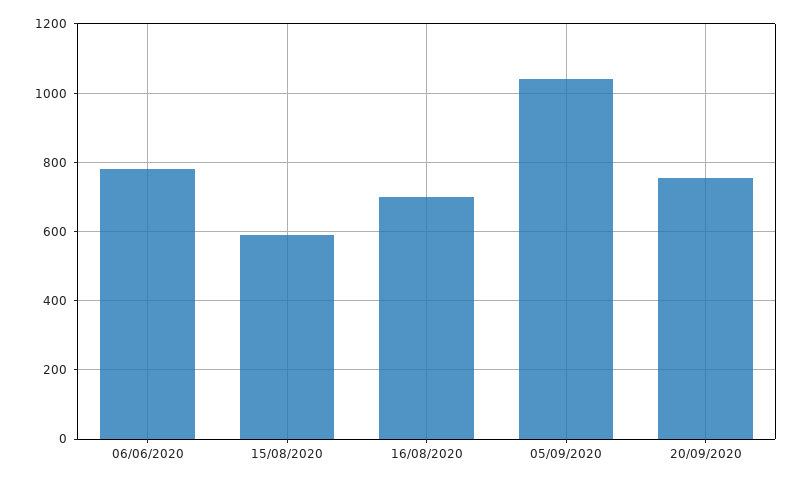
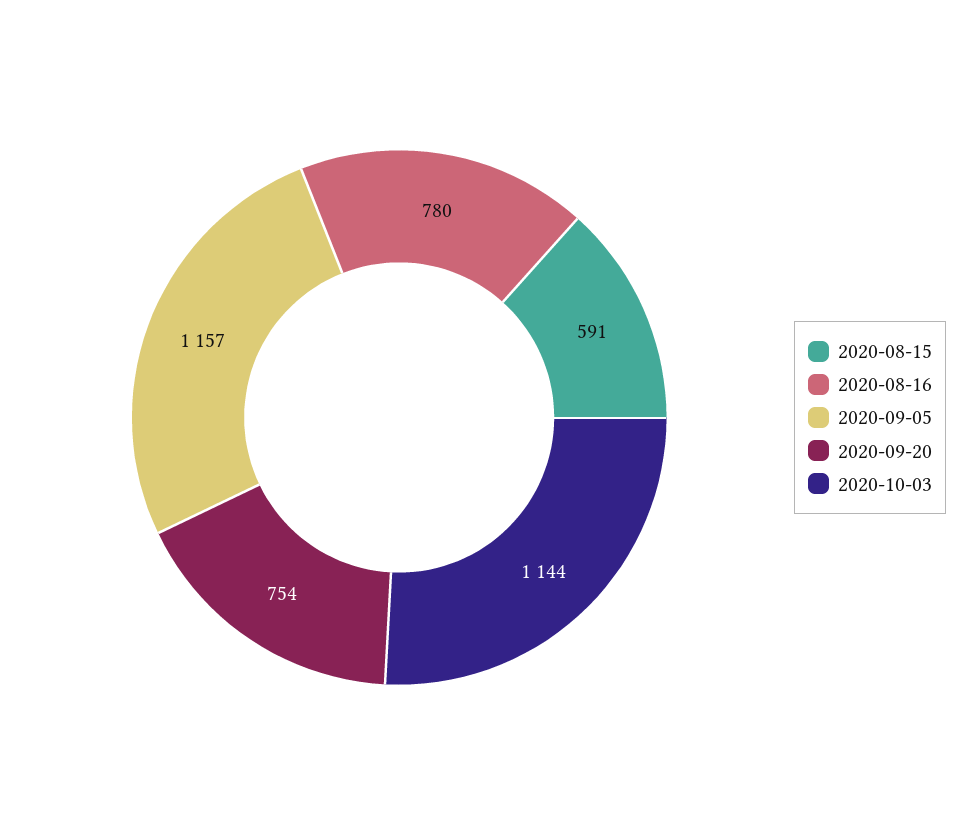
06/06/2020: 780 -> none
16/08/2020: 700 -> 780
05/09/2020: 1040 -> 1157
2020-10-03: none -> 1144

